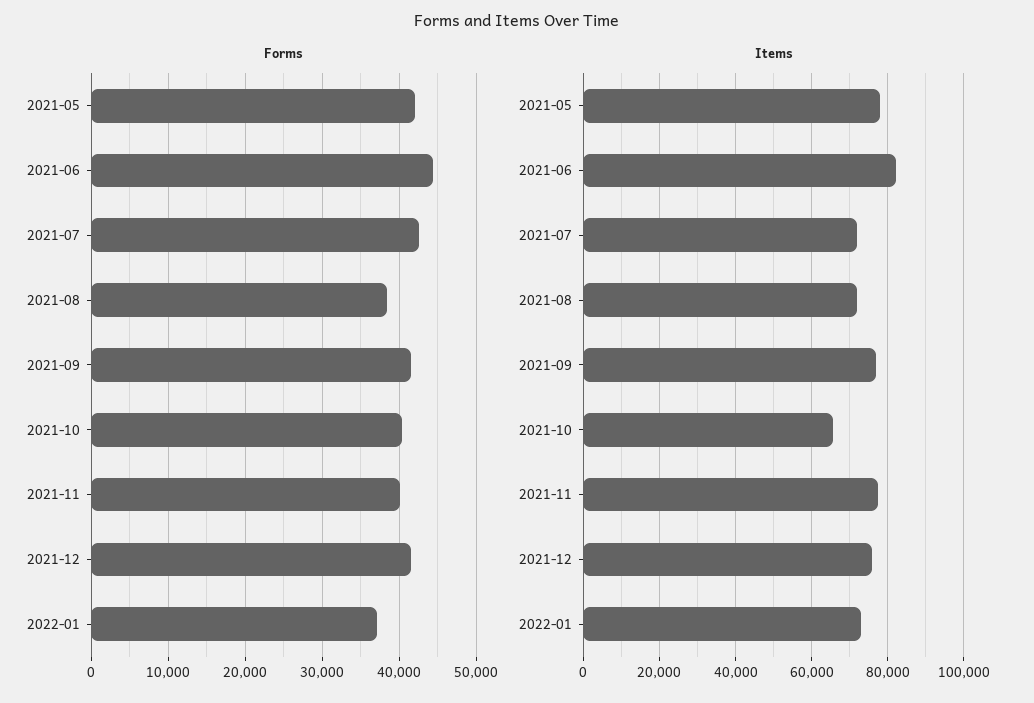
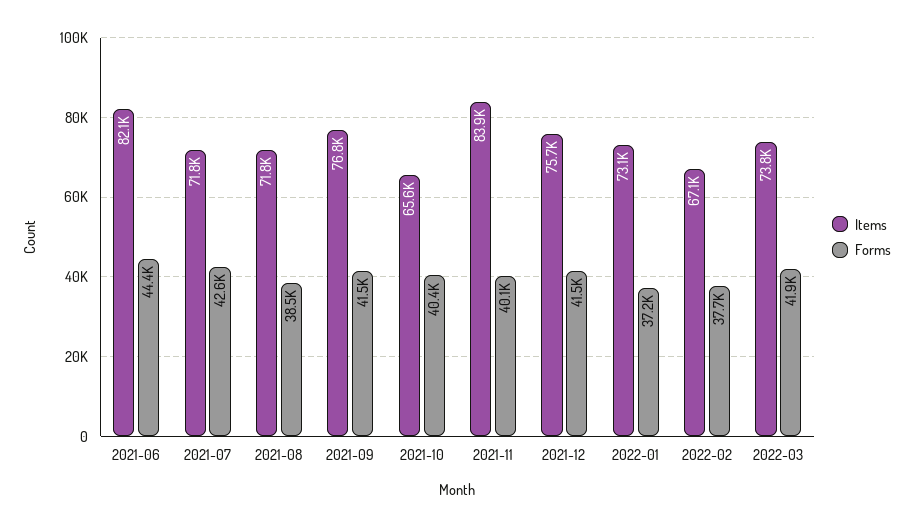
Forms, 2021-05: 42000 -> none
Items, 2021-05: 78000 -> none
Items, 2021-11: 78000 -> 83900
Items, 2022-02: none -> 67100
Forms, 2022-02: none -> 37700
Items, 2022-03: none -> 73800
Forms, 2022-03: none -> 41900

